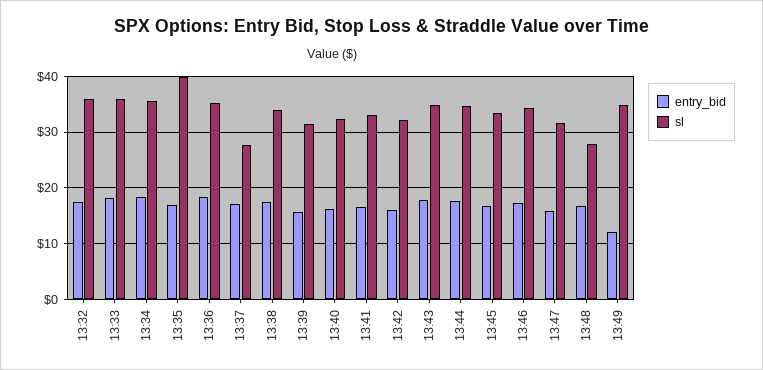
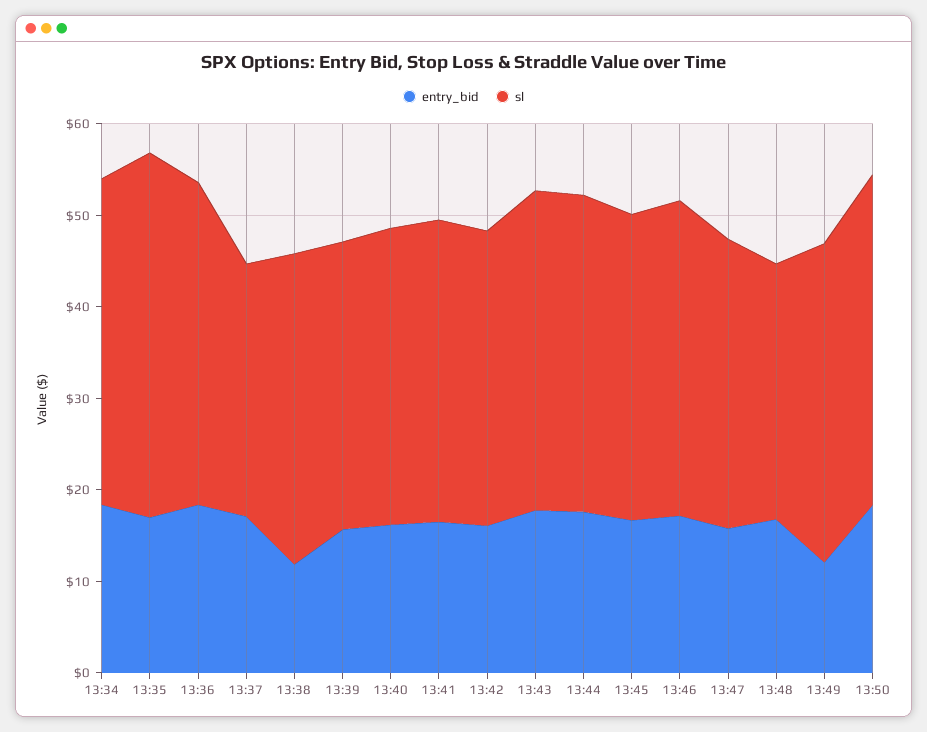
entry_bid, 13:32: 18 -> none
sl, 13:32: 36 -> none
entry_bid, 13:33: 18 -> none
sl, 13:33: 36 -> none
entry_bid, 13:38: 18 -> 12
entry_bid, 13:50: none -> 18
sl, 13:50: none -> 36

